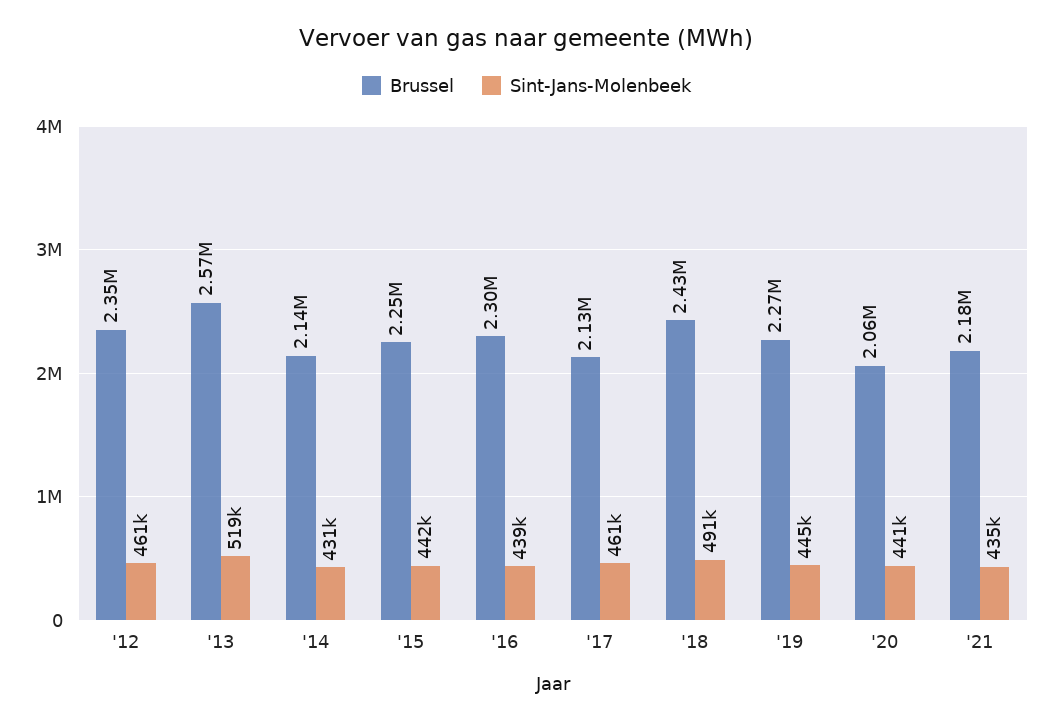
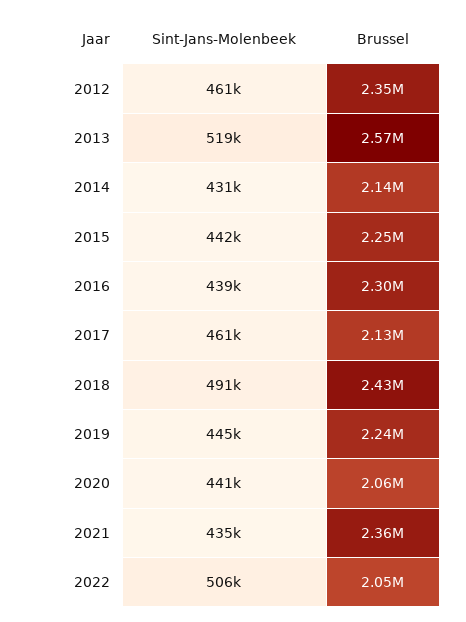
Brussel, '19: 2270000 -> 2240000
Brussel, '21: 2180000 -> 2360000
Sint-Jans-Molenbeek, 2022: none -> 506000
Brussel, 2022: none -> 2050000

